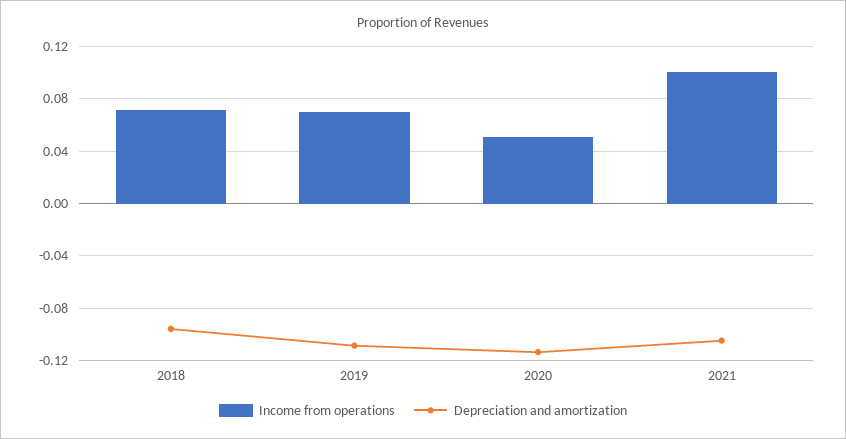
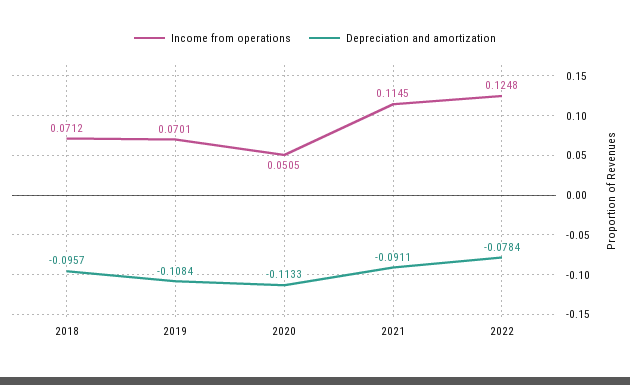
Income from operations, 2021: 0.1 -> 0.1145
Depreciation and amortization, 2021: -0.105 -> -0.0911
Income from operations, 2022: none -> 0.1248
Depreciation and amortization, 2022: none -> -0.0784

